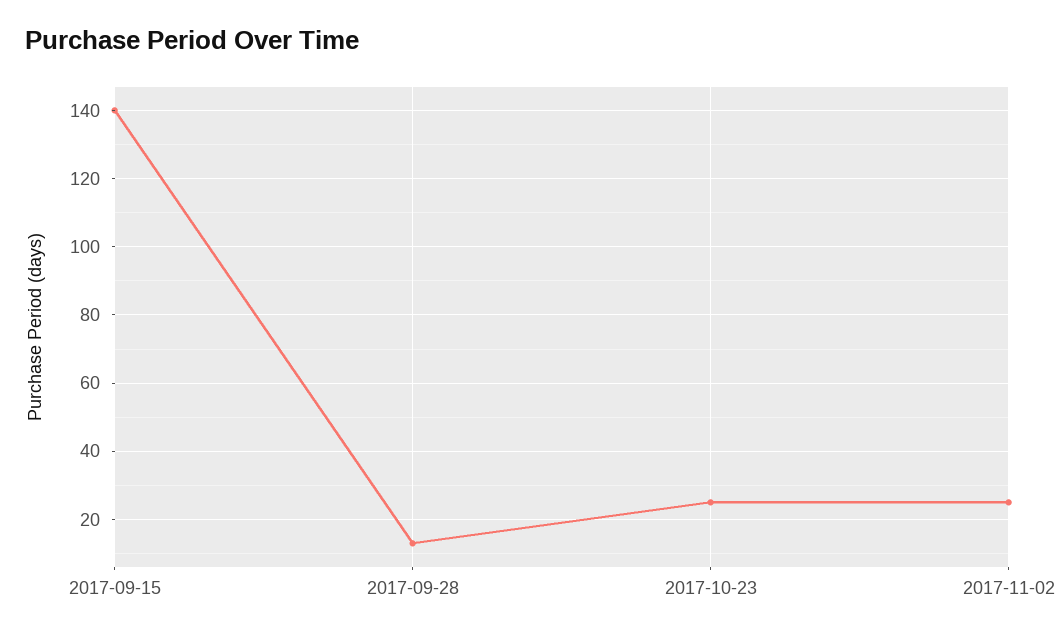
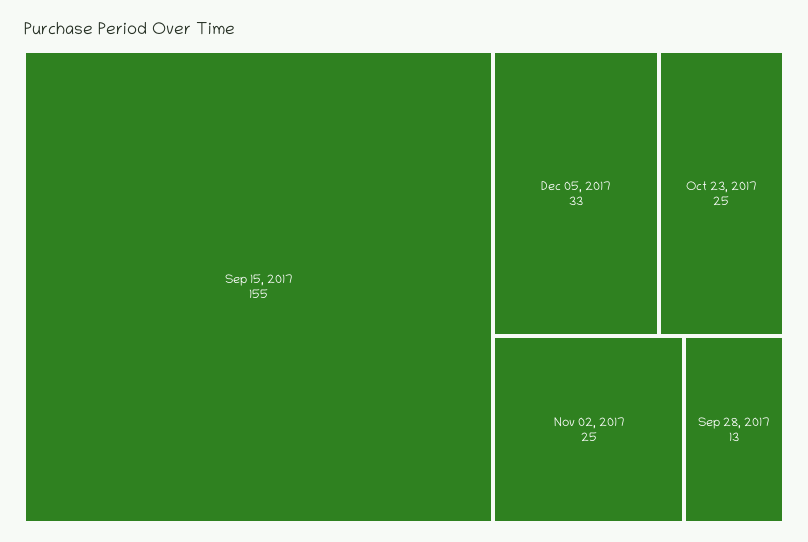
2017-09-15: 140 -> 155
Dec 05, 2017: none -> 33

